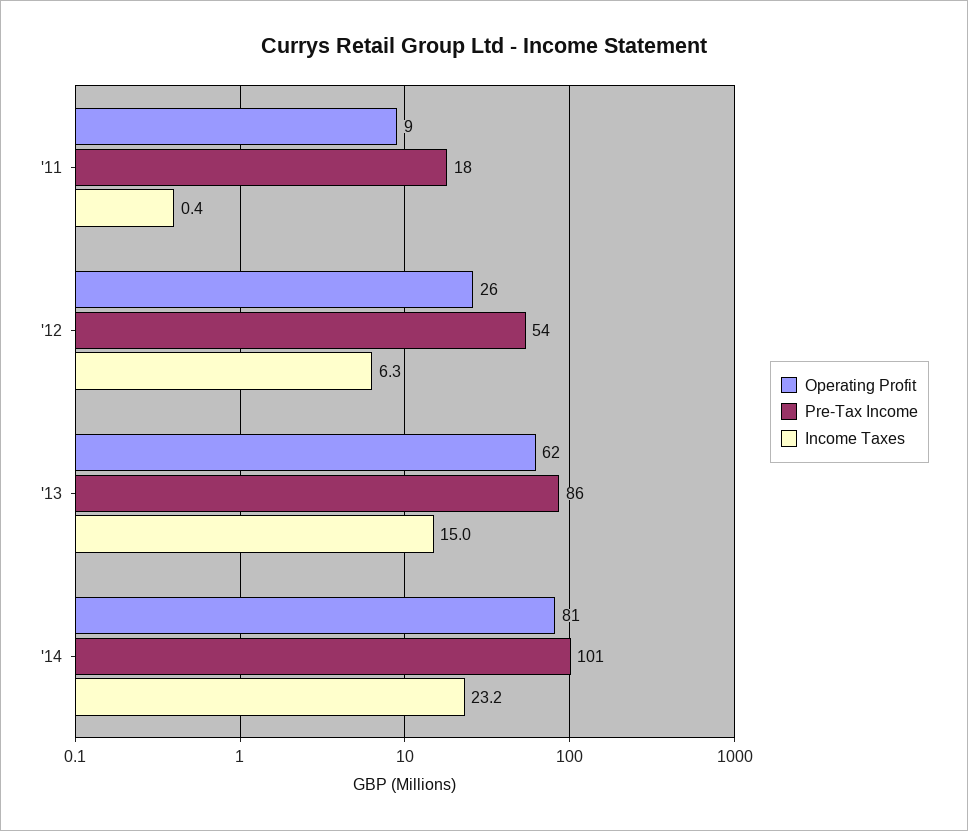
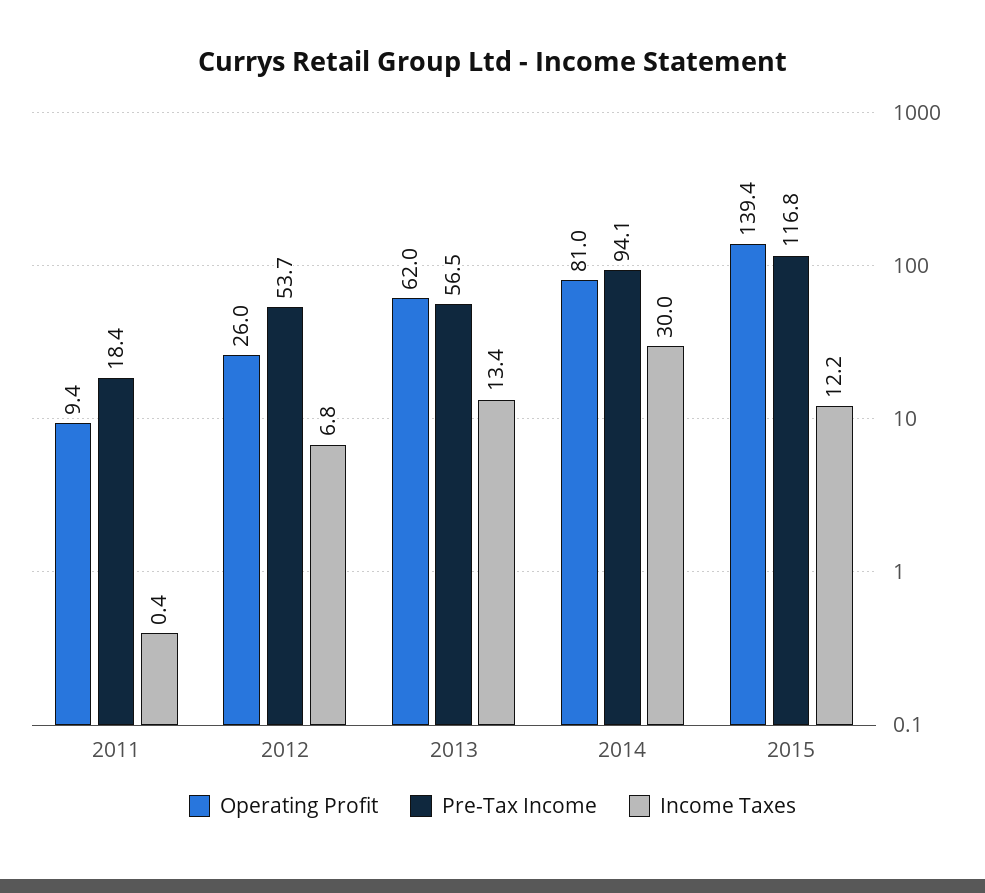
Income Taxes, '12: 6.3 -> 6.8
Pre-Tax Income, '13: 86 -> 56.5
Income Taxes, '13: 15 -> 13.4
Pre-Tax Income, '14: 101 -> 94.1
Income Taxes, '14: 23.2 -> 30
Operating Profit, 2015: none -> 139.4
Pre-Tax Income, 2015: none -> 116.8
Income Taxes, 2015: none -> 12.2

